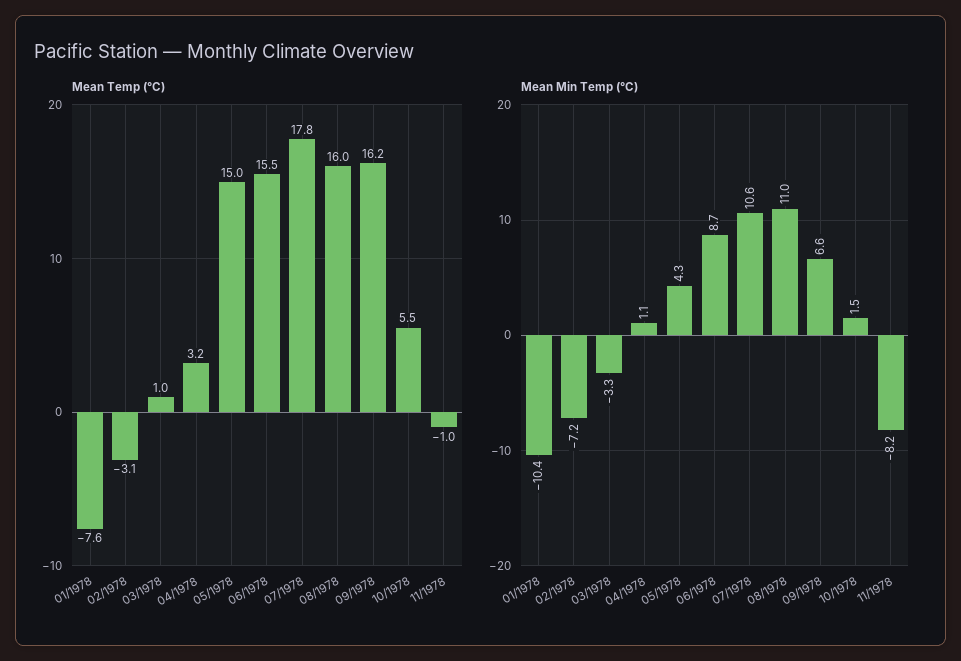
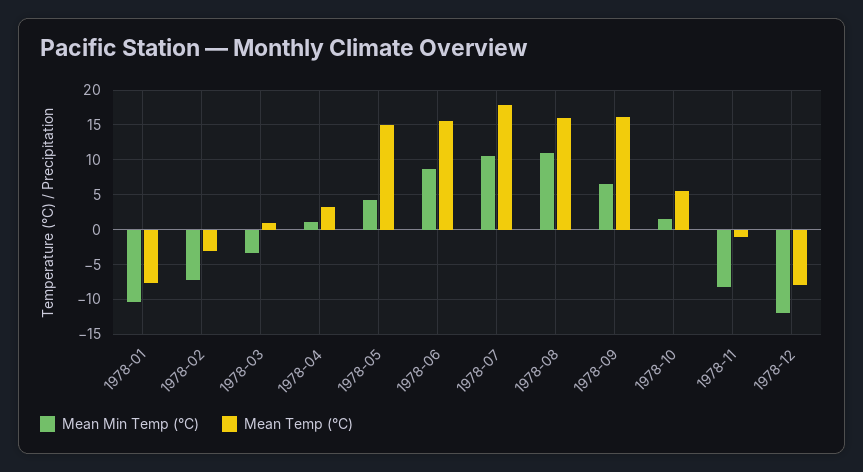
Mean Min Temp (°C), 1978-12: none -> -12
Mean Temp (°C), 1978-12: none -> -8

